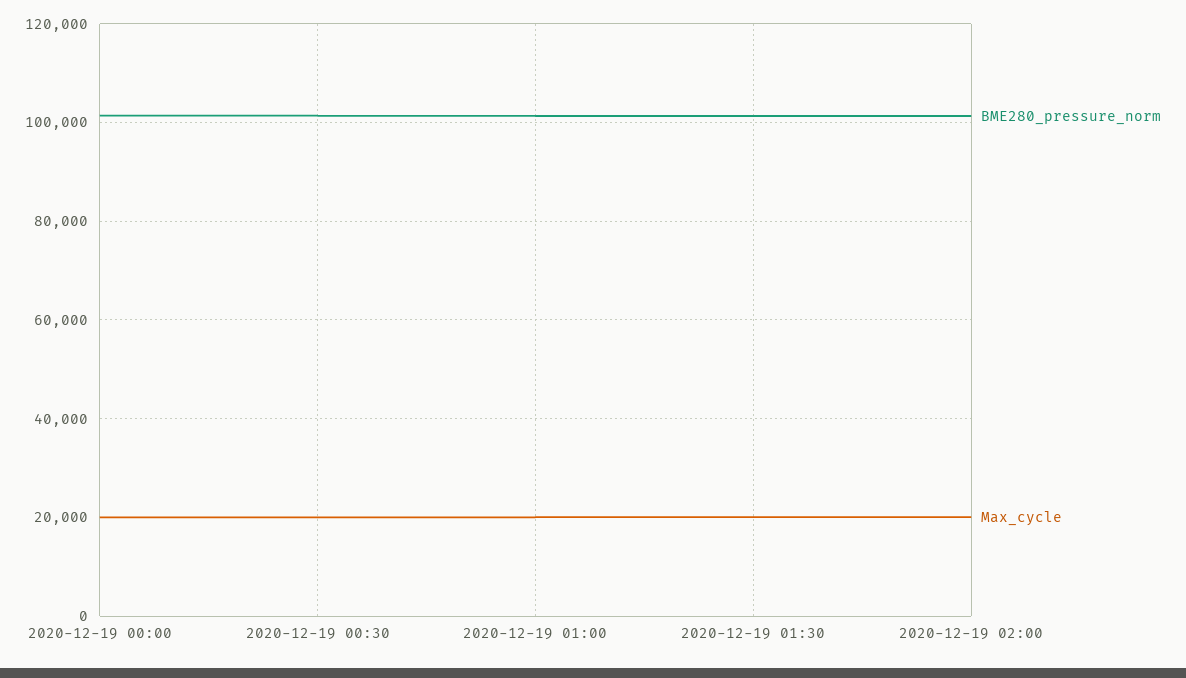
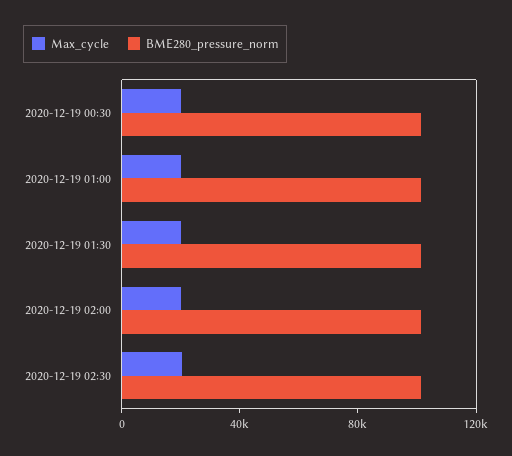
BME280_pressure_norm, 2020-12-19 00:00: 102000 -> none
Max_cycle, 2020-12-19 00:00: 20000 -> none
Max_cycle, 2020-12-19 02:30: none -> 20000
BME280_pressure_norm, 2020-12-19 02:30: none -> 100000

